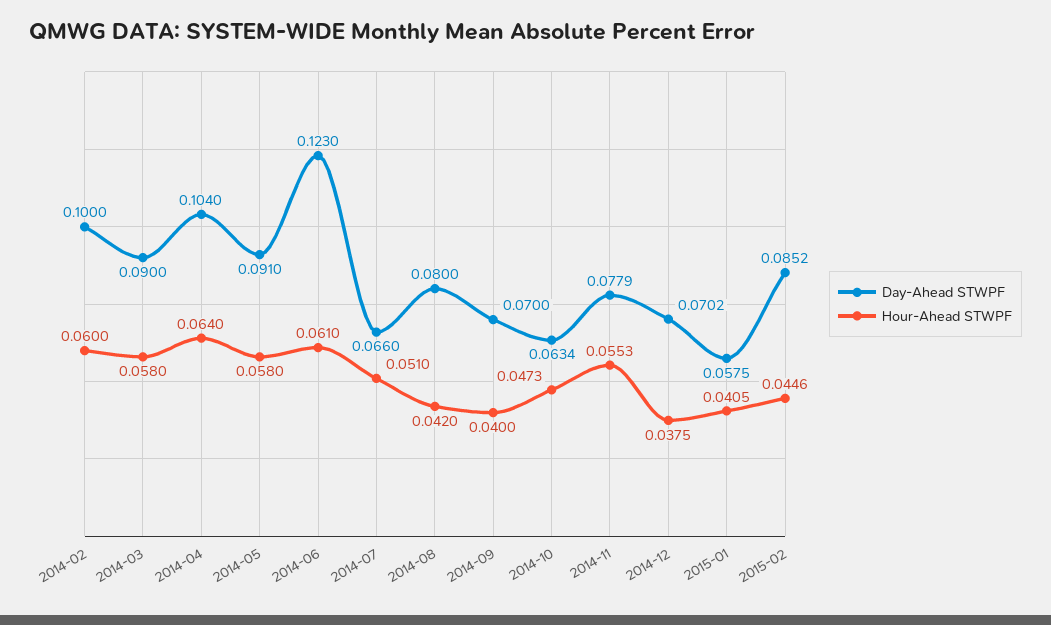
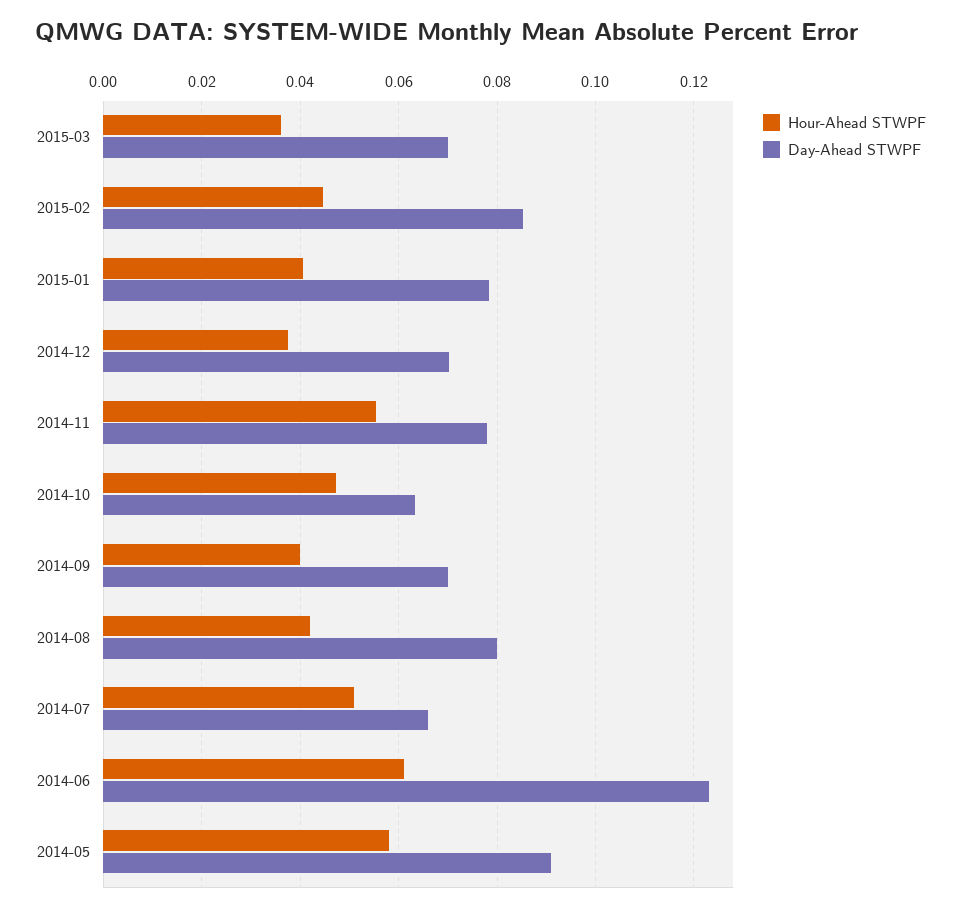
Day-Ahead STWPF, 2014-02: 0.1 -> none
Hour-Ahead STWPF, 2014-02: 0.06 -> none
Day-Ahead STWPF, 2014-03: 0.09 -> none
Hour-Ahead STWPF, 2014-03: 0.058 -> none
Day-Ahead STWPF, 2014-04: 0.104 -> none
Hour-Ahead STWPF, 2014-04: 0.064 -> none
Day-Ahead STWPF, 2015-01: 0.0575 -> 0.078
Hour-Ahead STWPF, 2015-03: none -> 0.036
Day-Ahead STWPF, 2015-03: none -> 0.07

